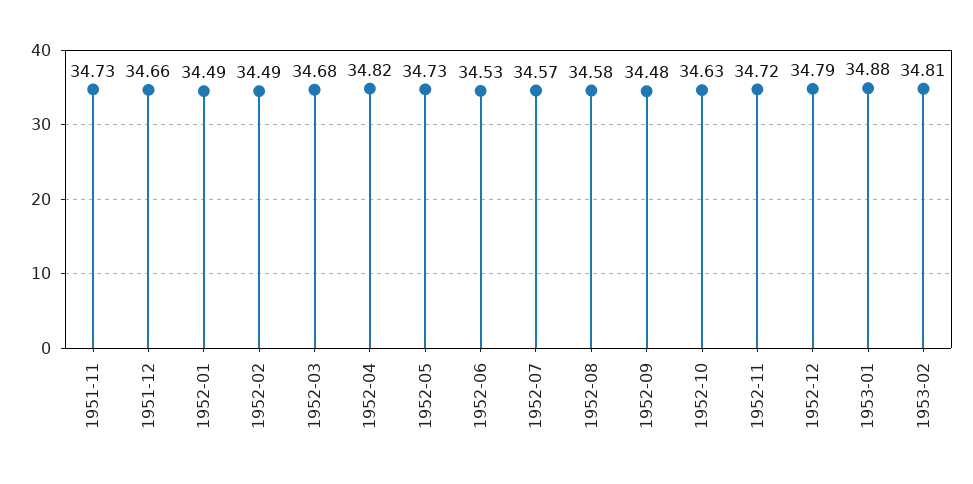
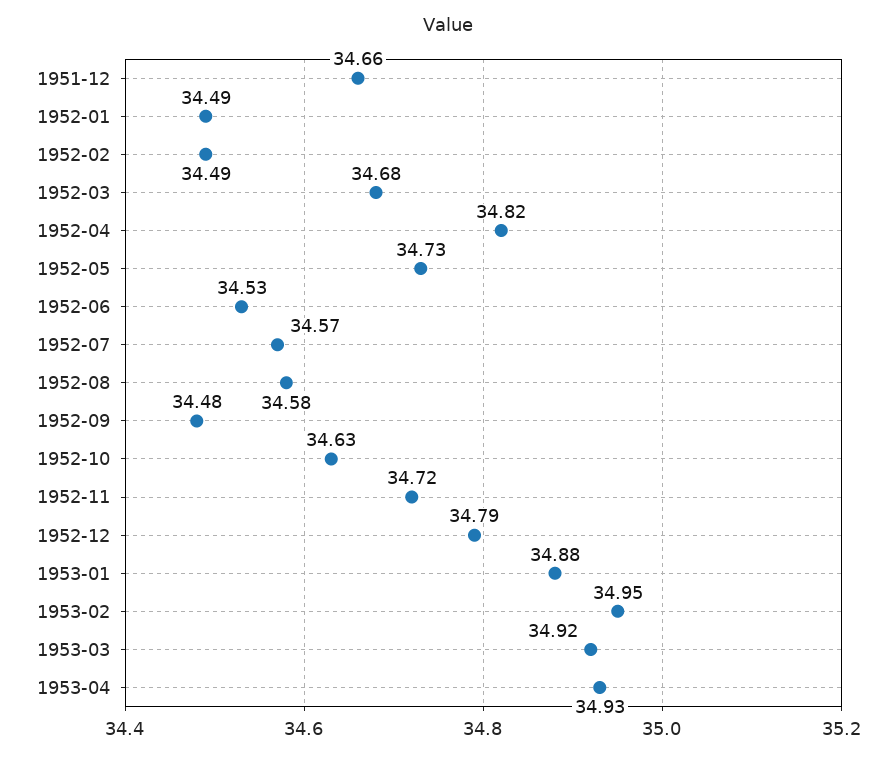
1951-11: 34.73 -> none
1953-02: 34.81 -> 34.95
1953-03: none -> 34.92
1953-04: none -> 34.93

